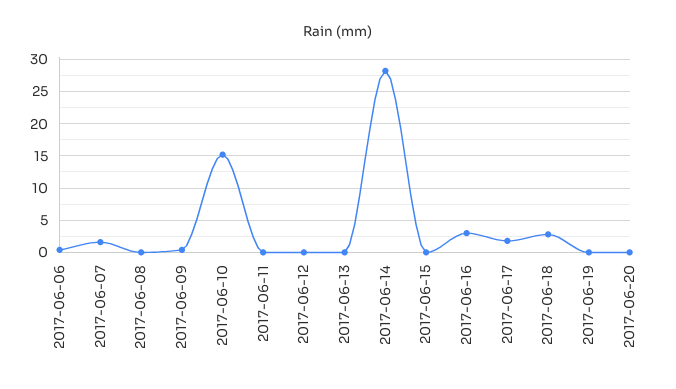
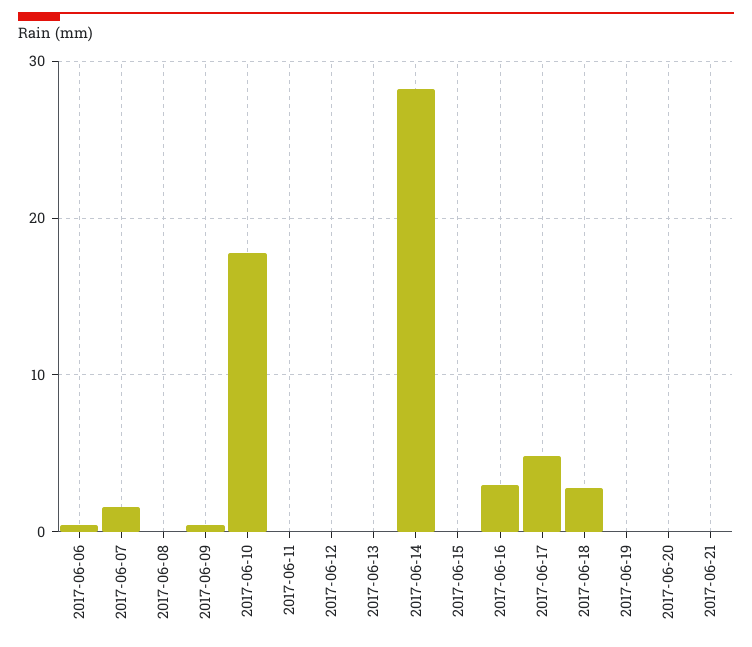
2017-06-10: 15 -> 18
2017-06-17: 2 -> 5
2017-06-21: none -> 0

